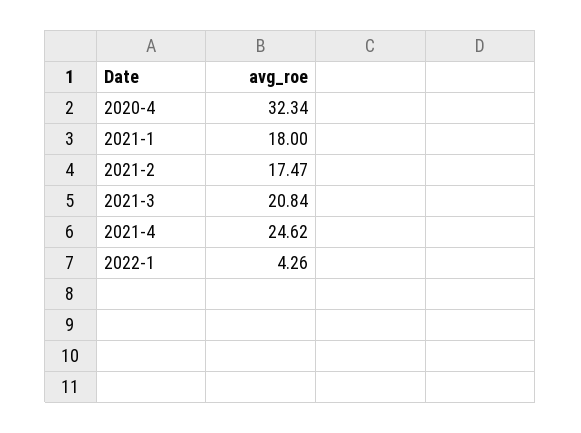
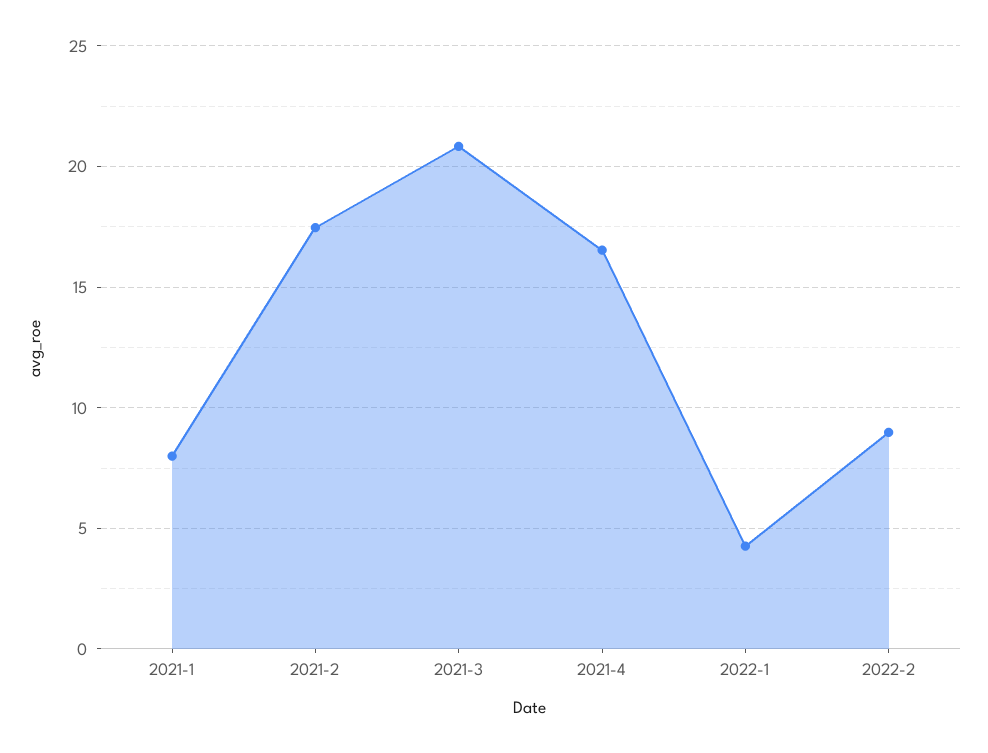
2020-4: 32.34 -> none
2021-1: 18 -> 8
2021-4: 24.62 -> 16.5
2022-2: none -> 9

